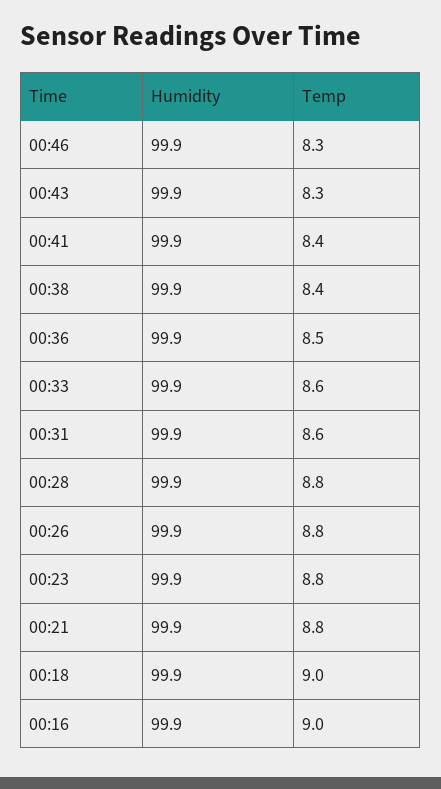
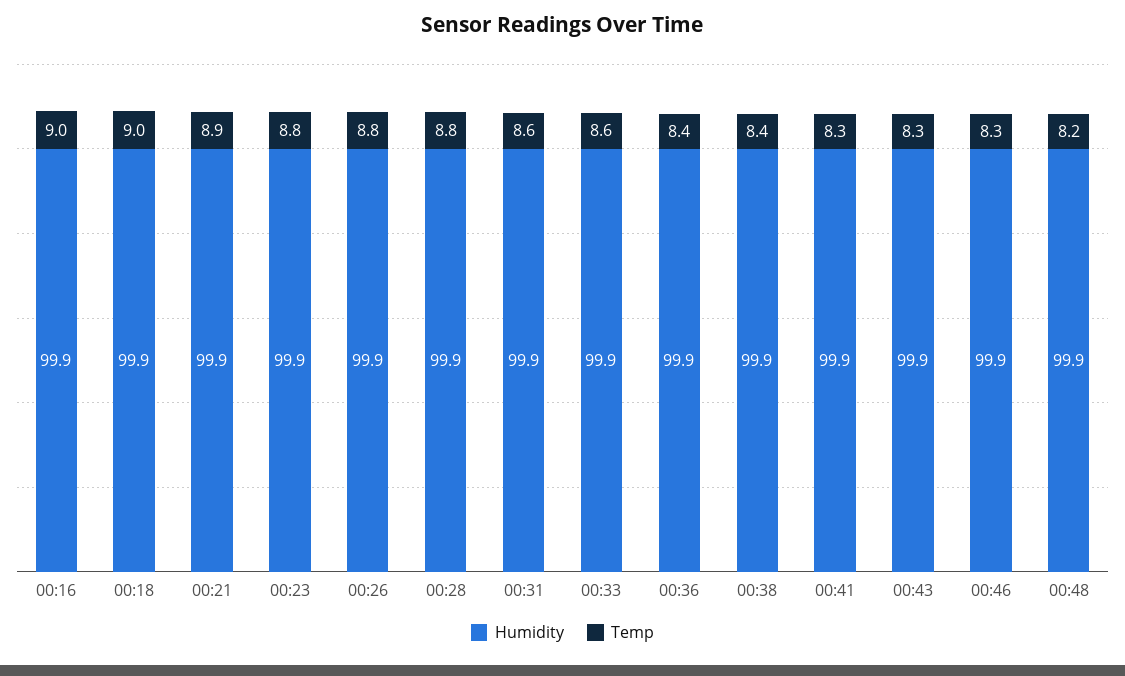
Temp, 00:41: 8.4 -> 8.3
Temp, 00:36: 8.5 -> 8.4
Temp, 00:21: 8.8 -> 8.9
Humidity, 00:48: none -> 99.9
Temp, 00:48: none -> 8.2

